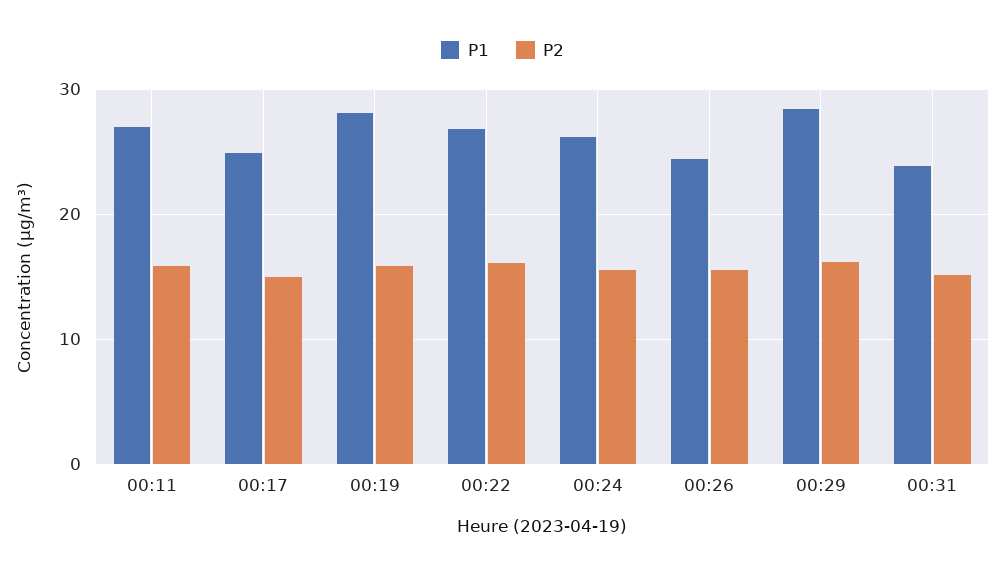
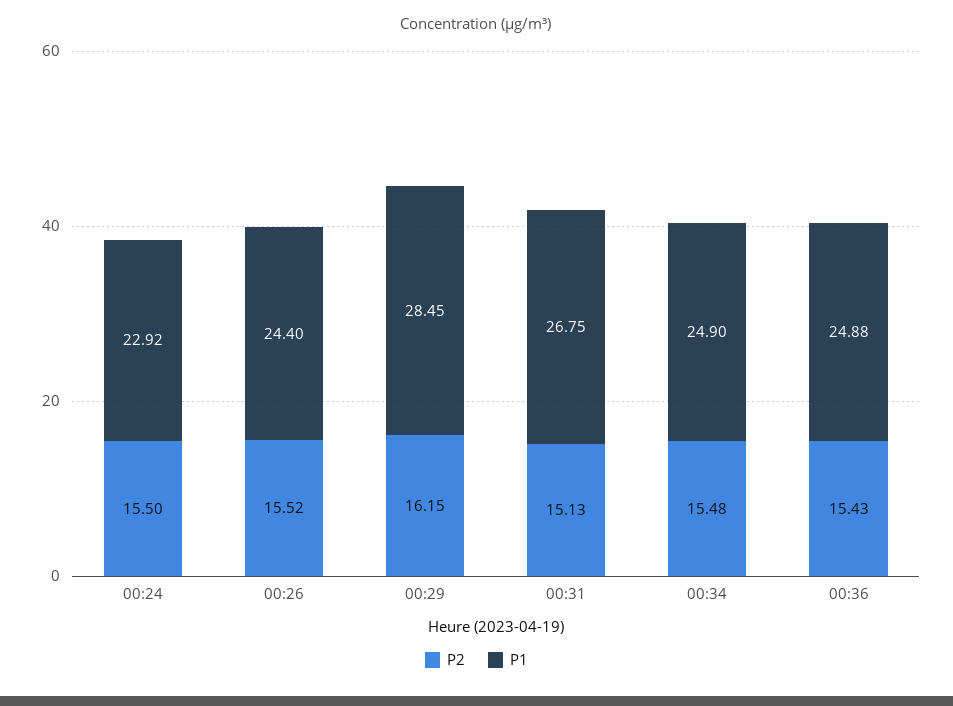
P1, 00:11: 27 -> none
P2, 00:11: 16 -> none
P1, 00:17: 25 -> none
P2, 00:17: 15 -> none
P1, 00:19: 28 -> none
P2, 00:19: 16 -> none
P1, 00:22: 27 -> none
P2, 00:22: 16 -> none
P1, 00:24: 26 -> 22.92
P1, 00:31: 24 -> 26.75
P2, 00:34: none -> 15.48
P1, 00:34: none -> 24.9
P2, 00:36: none -> 15.43
P1, 00:36: none -> 24.88

